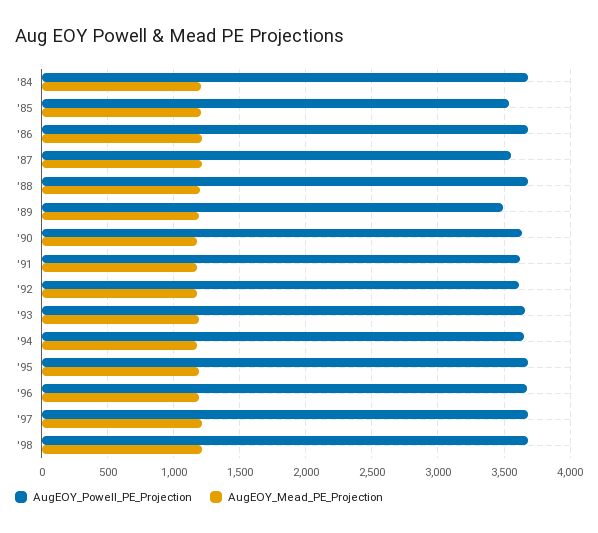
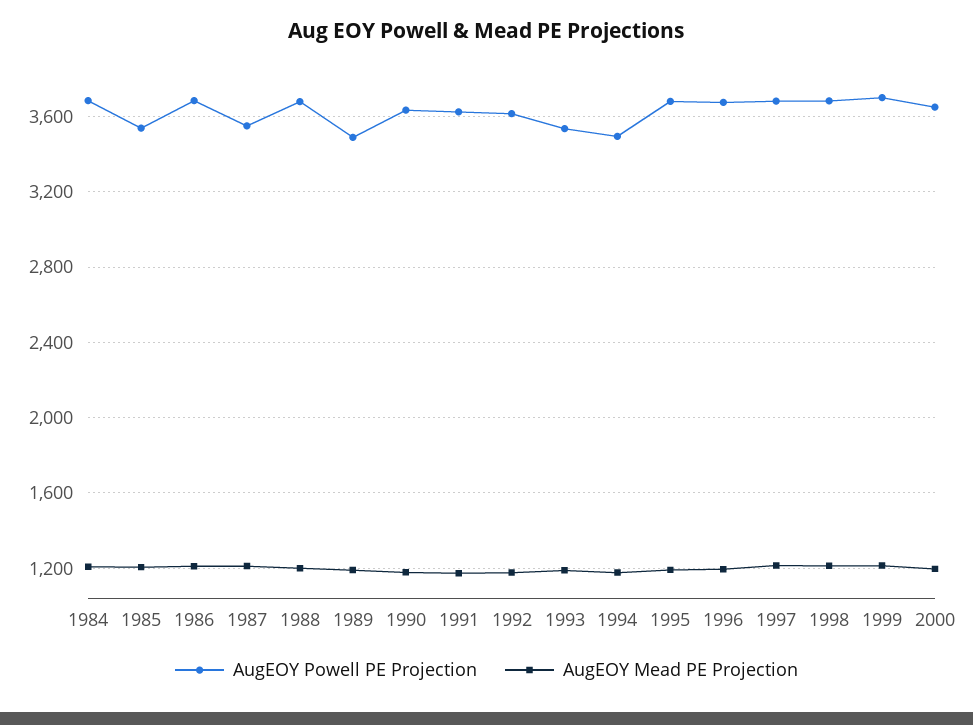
AugEOY_Powell_PE_Projection, '93: 3650 -> 3550
AugEOY_Powell_PE_Projection, '94: 3650 -> 3500
AugEOY_Powell_PE_Projection, 1999: none -> 3700
AugEOY_Mead_PE_Projection, 1999: none -> 1200
AugEOY_Powell_PE_Projection, 2000: none -> 3650
AugEOY_Mead_PE_Projection, 2000: none -> 1200

